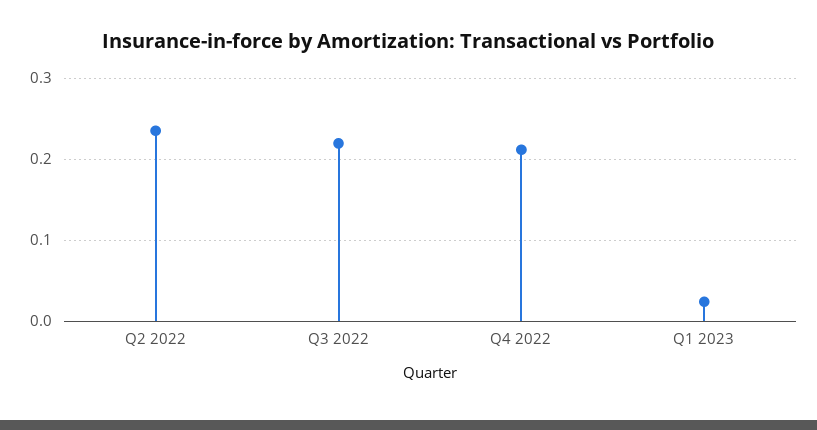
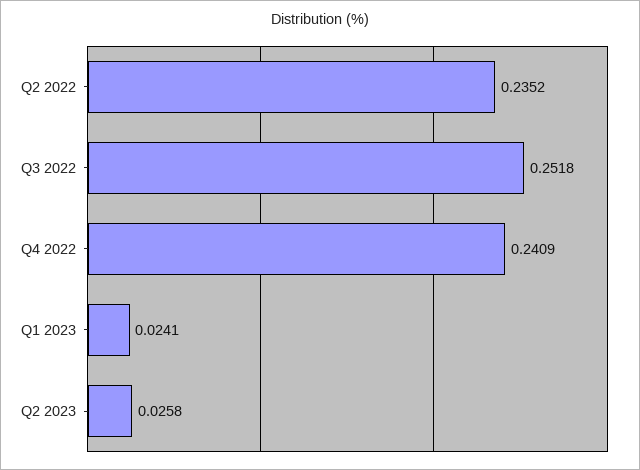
Q3 2022: 0.22 -> 0.2518
Q4 2022: 0.21 -> 0.2409
Q2 2023: none -> 0.0258

